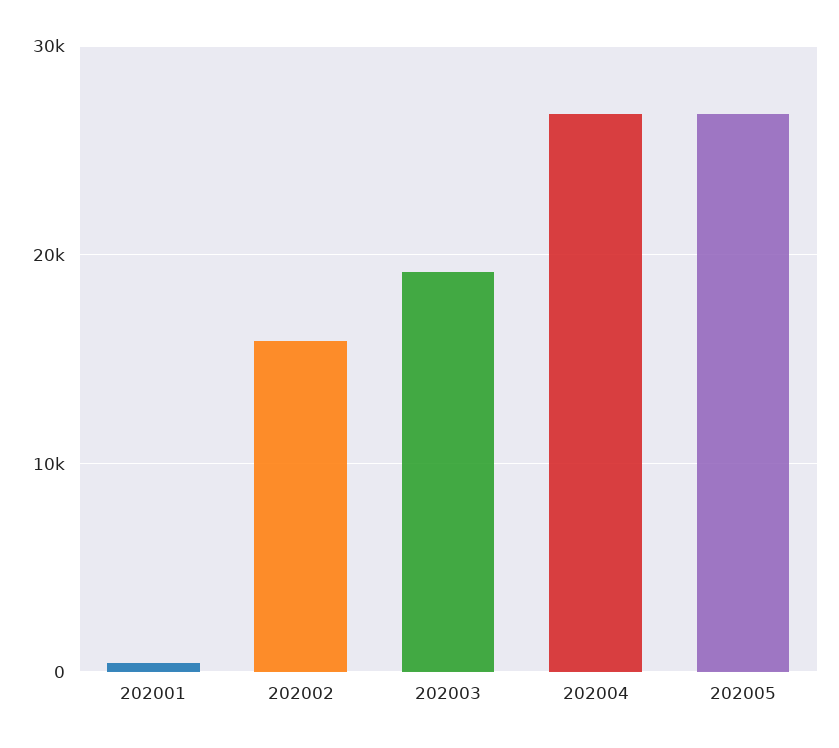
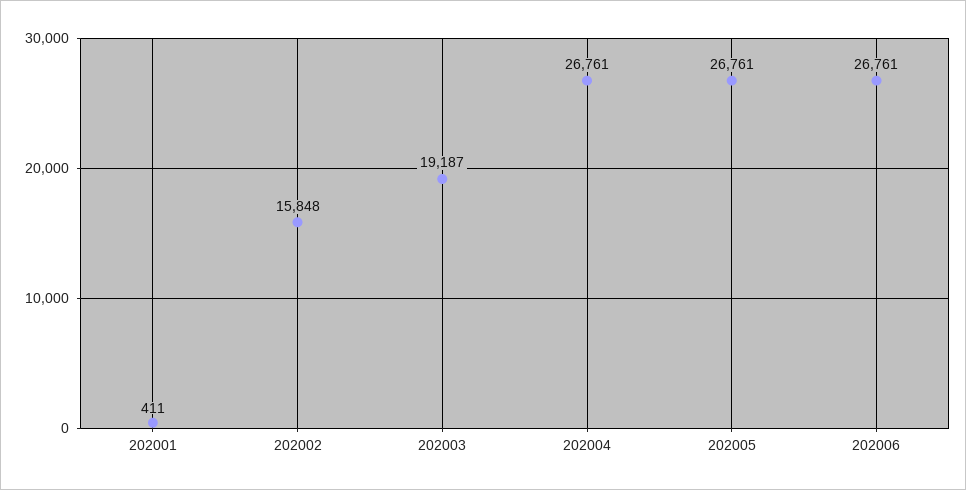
202006: none -> 26761

